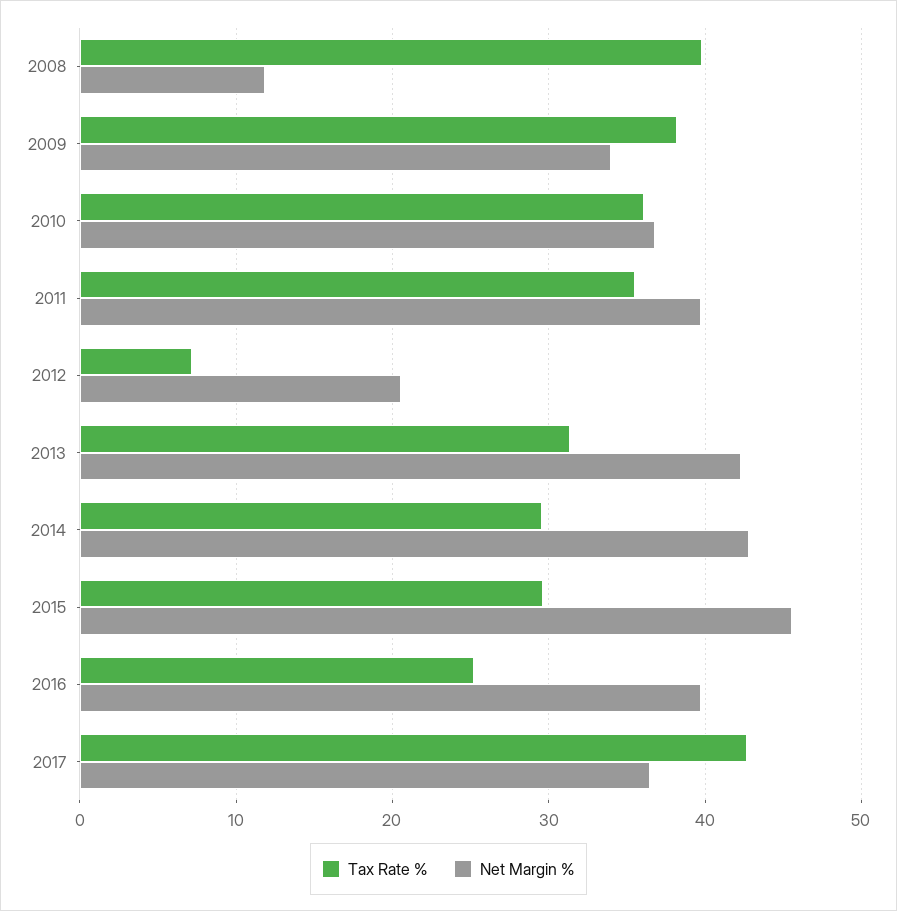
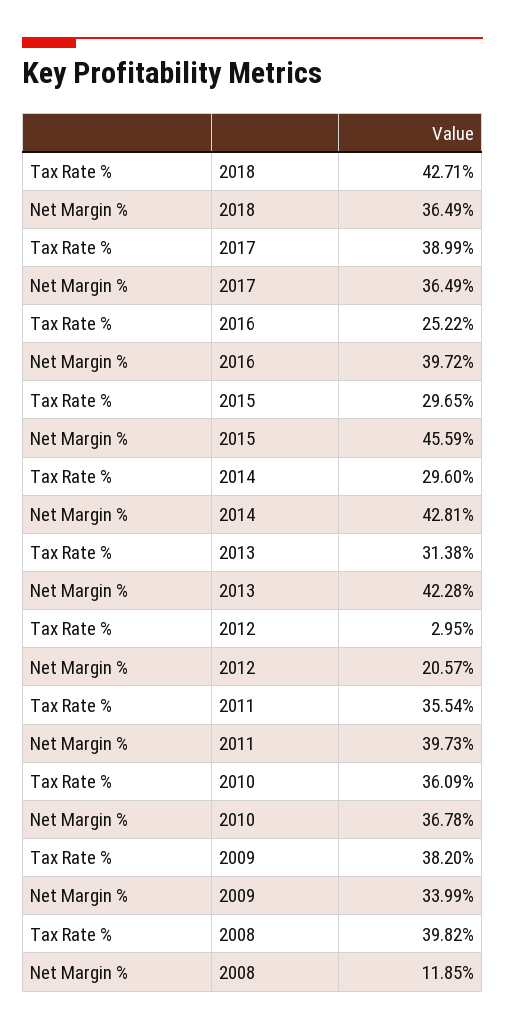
Tax Rate %, 2012: 7 -> 2.95
Tax Rate %, 2017: 43 -> 38.99
Tax Rate %, 2018: none -> 42.71
Net Margin %, 2018: none -> 36.49

